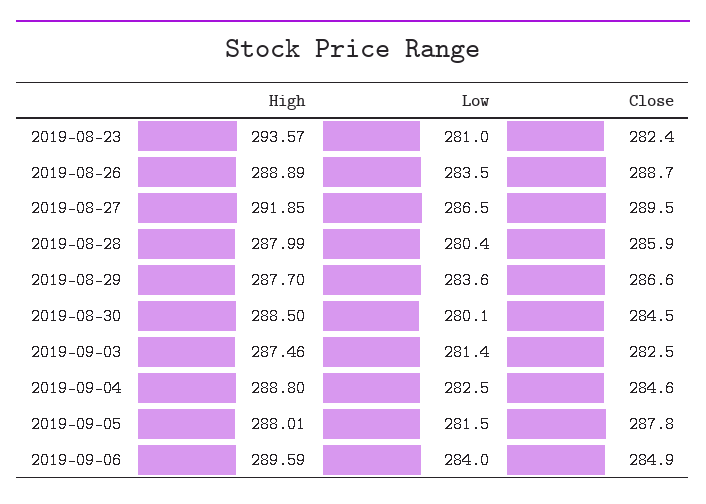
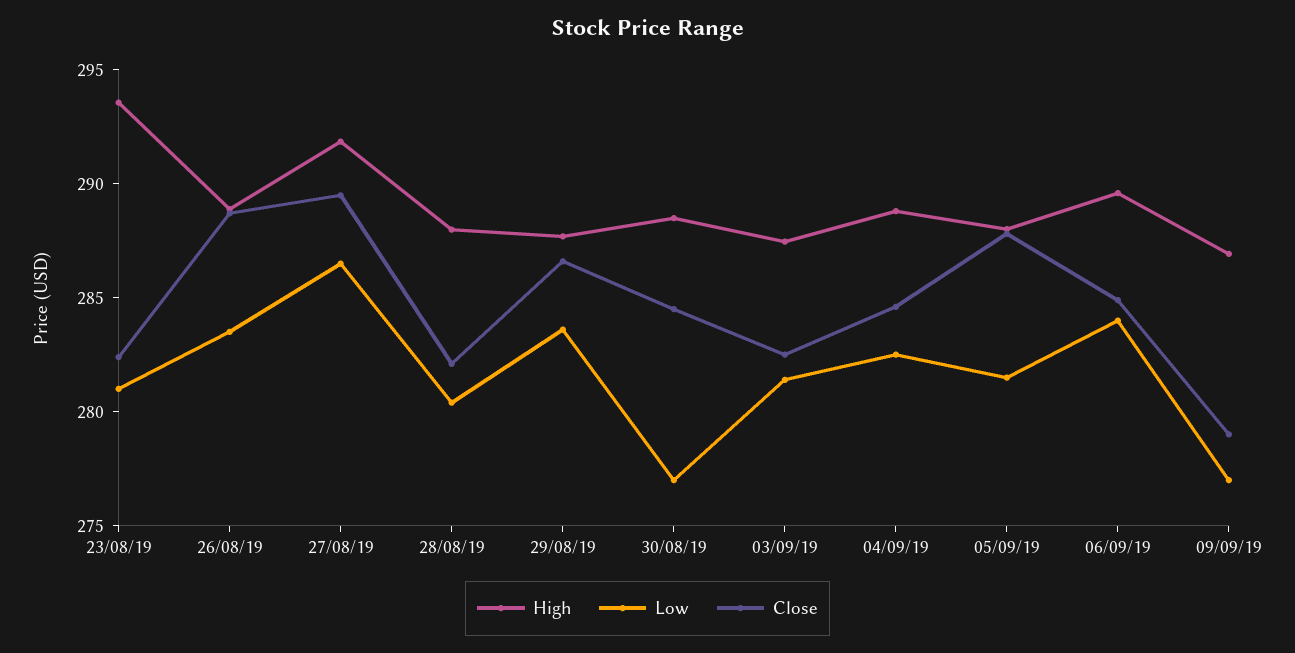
Close, 2019-08-28: 285.9 -> 282
Low, 2019-08-30: 280.1 -> 277
High, 09/09/19: none -> 287
Low, 09/09/19: none -> 277
Close, 09/09/19: none -> 279

